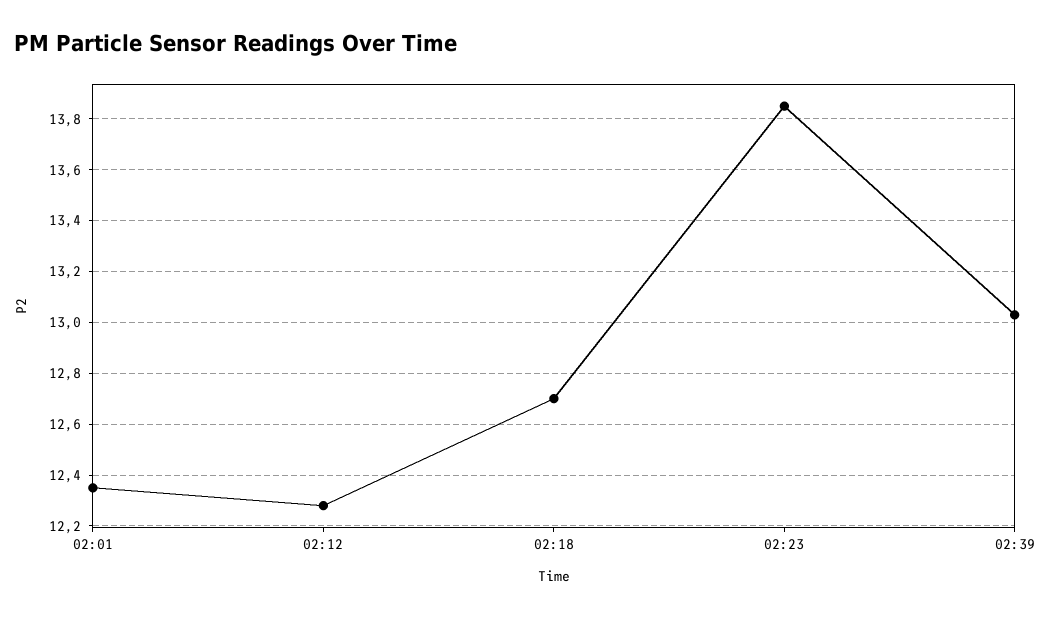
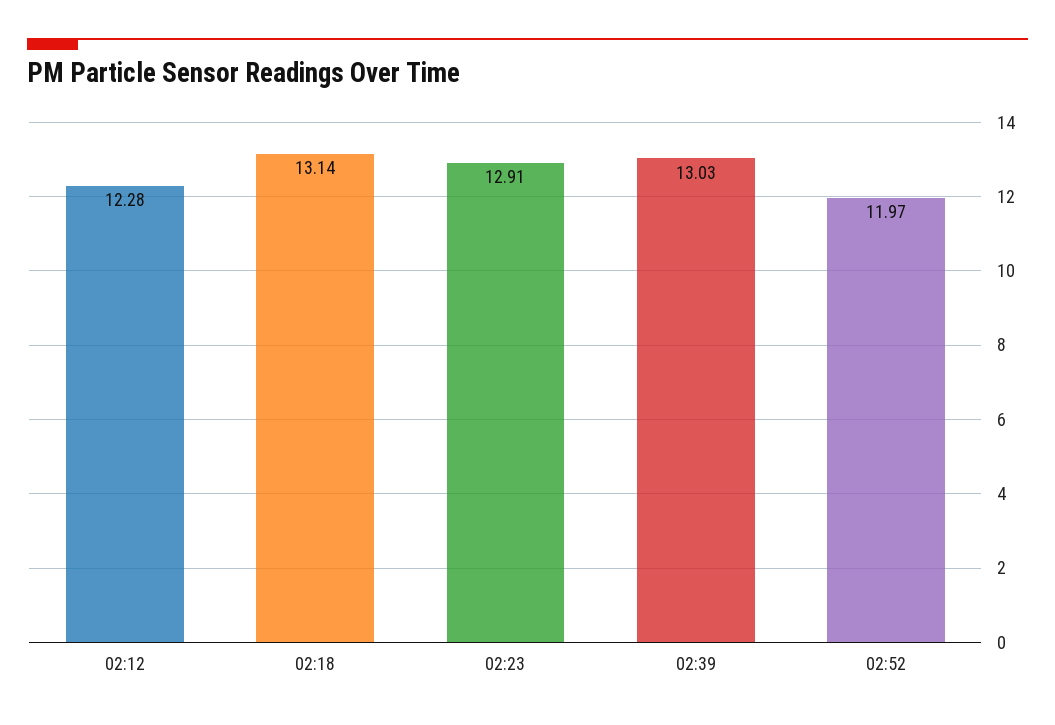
02:01: 12.35 -> none
02:18: 12.7 -> 13.14
02:23: 13.85 -> 12.91
02:52: none -> 11.97

